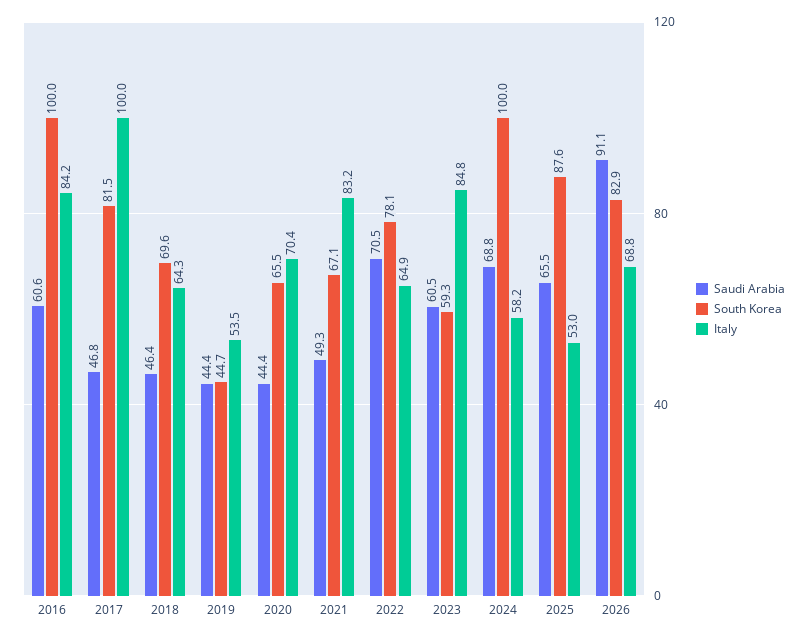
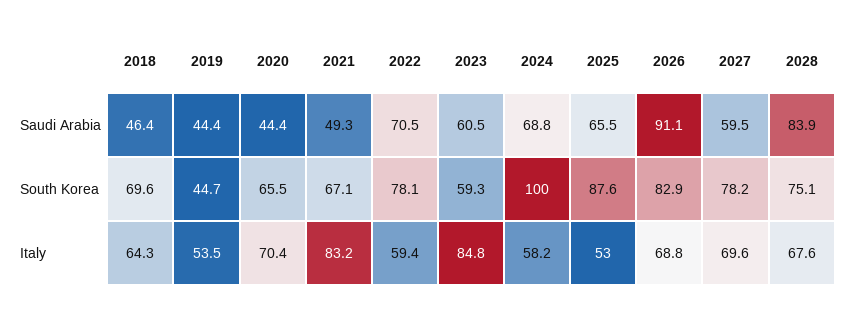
Saudi Arabia, 2016: 60.6 -> none
South Korea, 2016: 100 -> none
Italy, 2016: 84.2 -> none
Saudi Arabia, 2017: 46.8 -> none
South Korea, 2017: 81.5 -> none
Italy, 2017: 100 -> none
Italy, 2022: 64.9 -> 59.4
Saudi Arabia, 2027: none -> 59.5
Saudi Arabia, 2028: none -> 83.9
South Korea, 2027: none -> 78.2
South Korea, 2028: none -> 75.1
Italy, 2027: none -> 69.6
Italy, 2028: none -> 67.6

